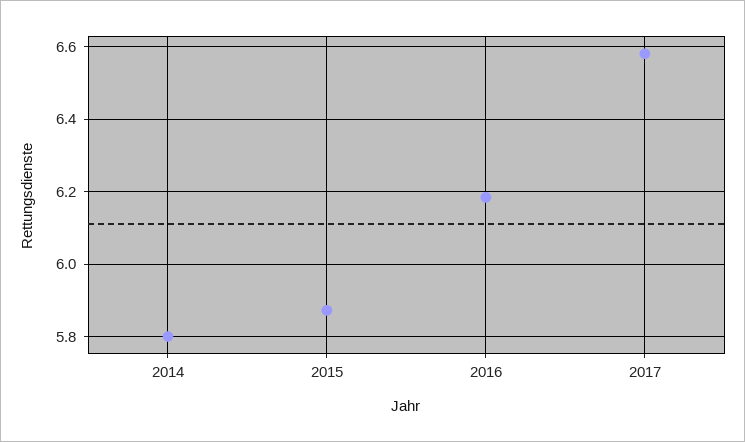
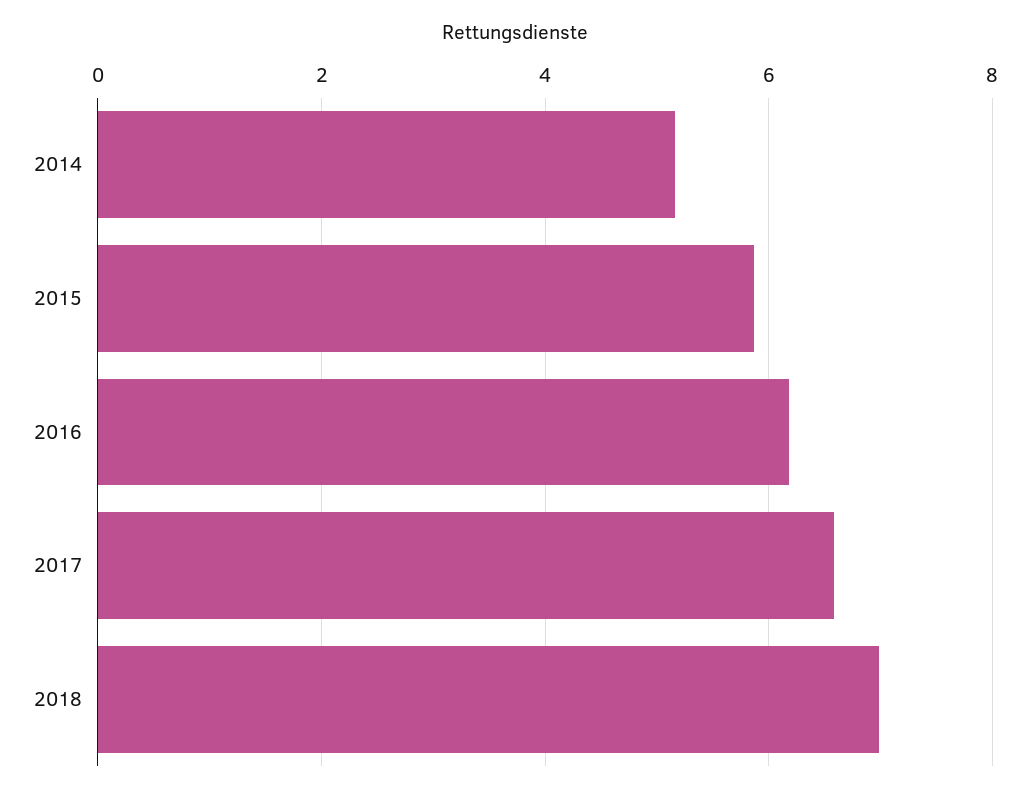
2014: 5.8 -> 5.2
2018: none -> 7

